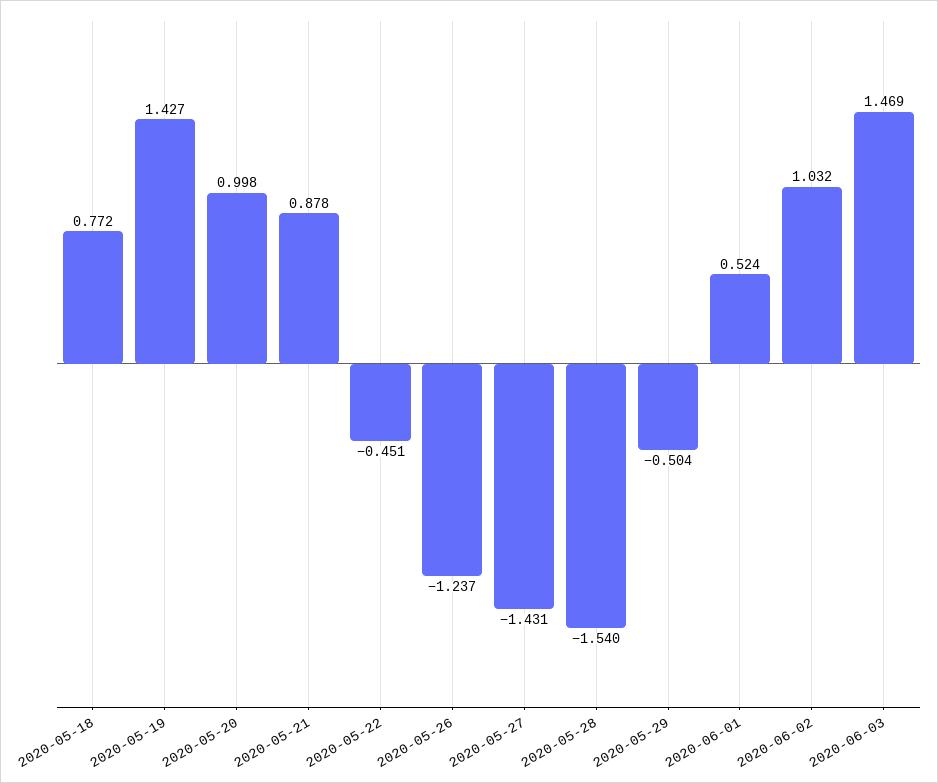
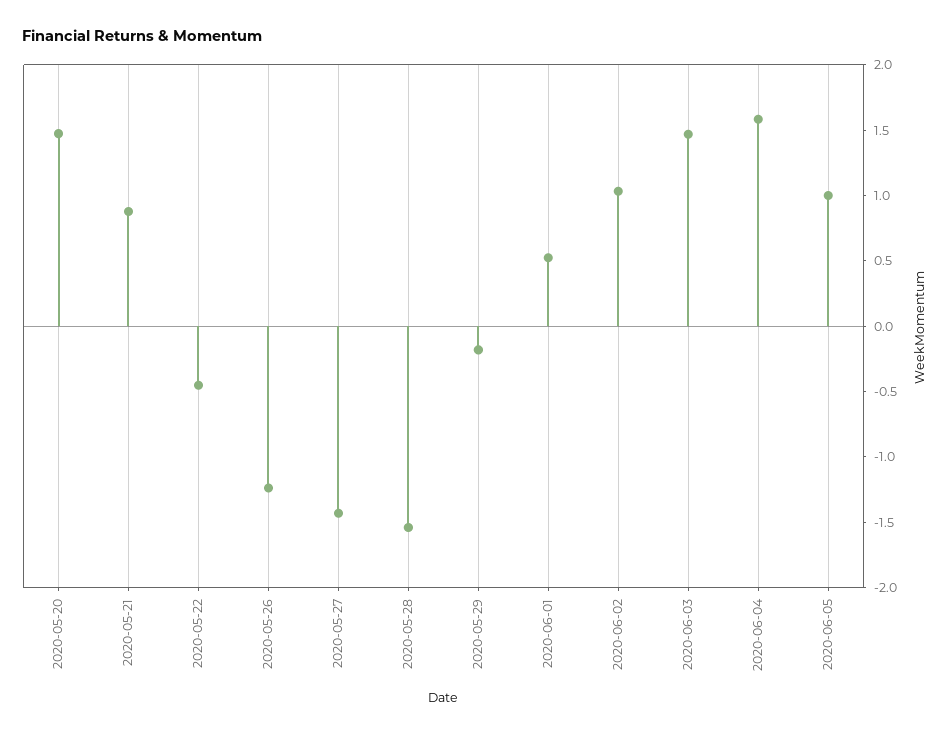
2020-05-18: 0.772 -> none
2020-05-19: 1.427 -> none
2020-05-20: 0.998 -> 1.5
2020-05-29: -0.504 -> -0.2
2020-06-04: none -> 1.6
2020-06-05: none -> 1

